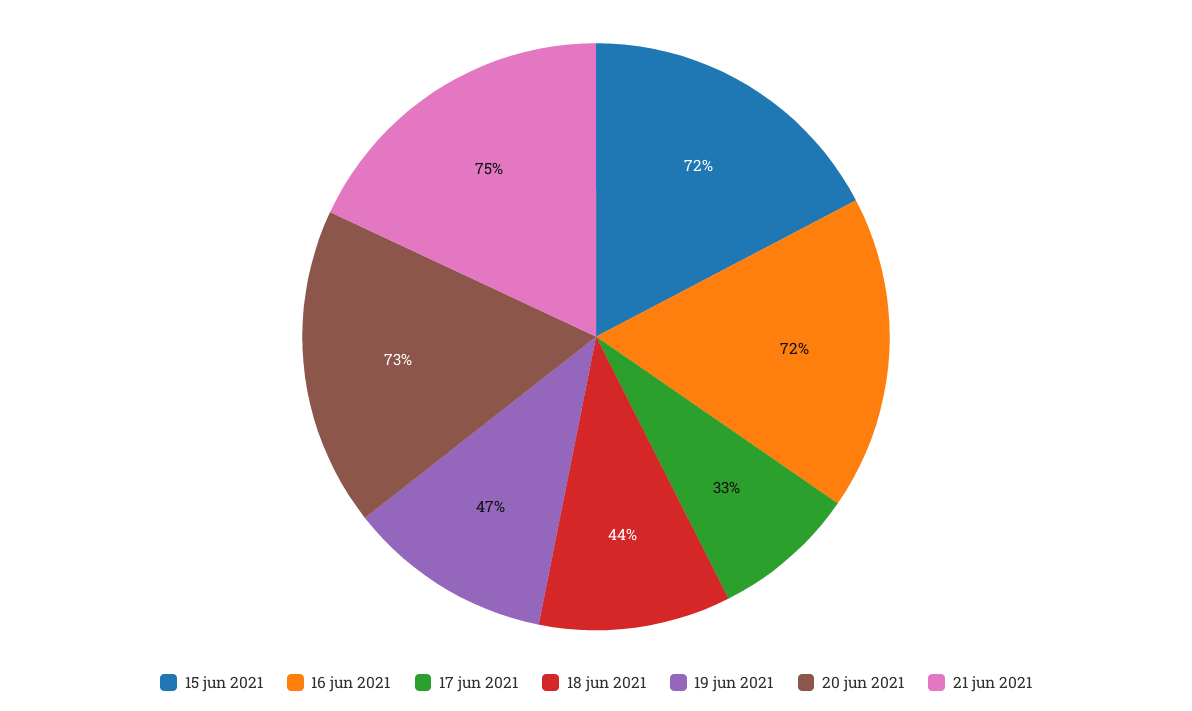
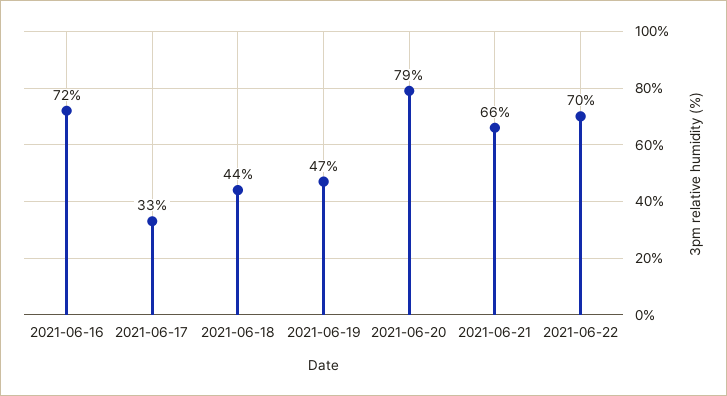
15 jun 2021: 72 -> none
20 jun 2021: 73 -> 79
21 jun 2021: 75 -> 66
2021-06-22: none -> 70

